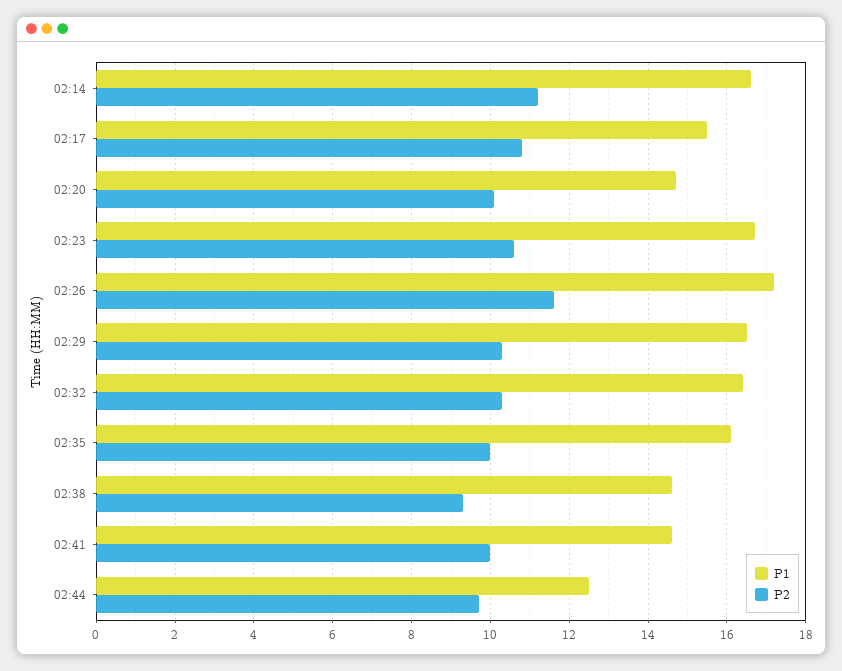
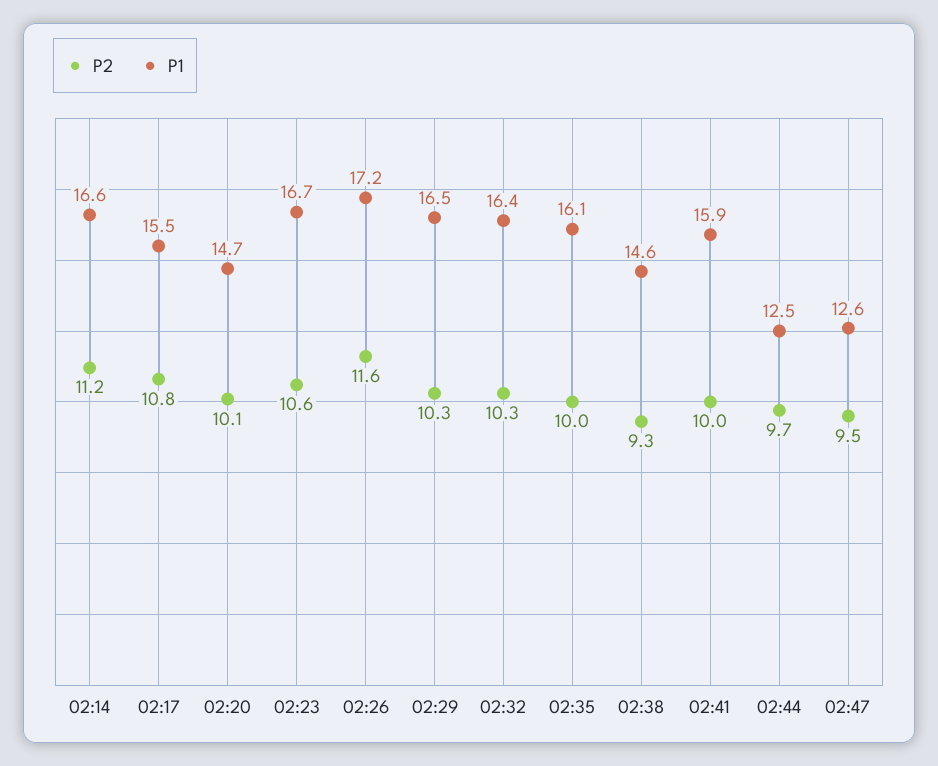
P1, 02:41: 14.5 -> 15.9
P2, 02:47: none -> 9.5
P1, 02:47: none -> 12.6

